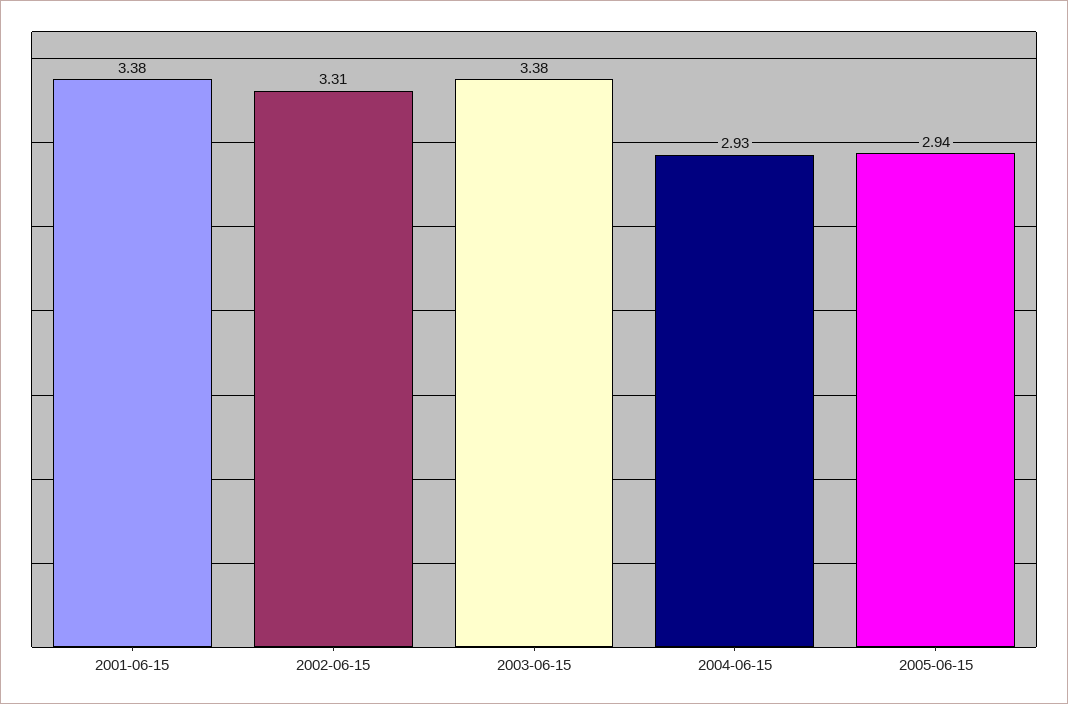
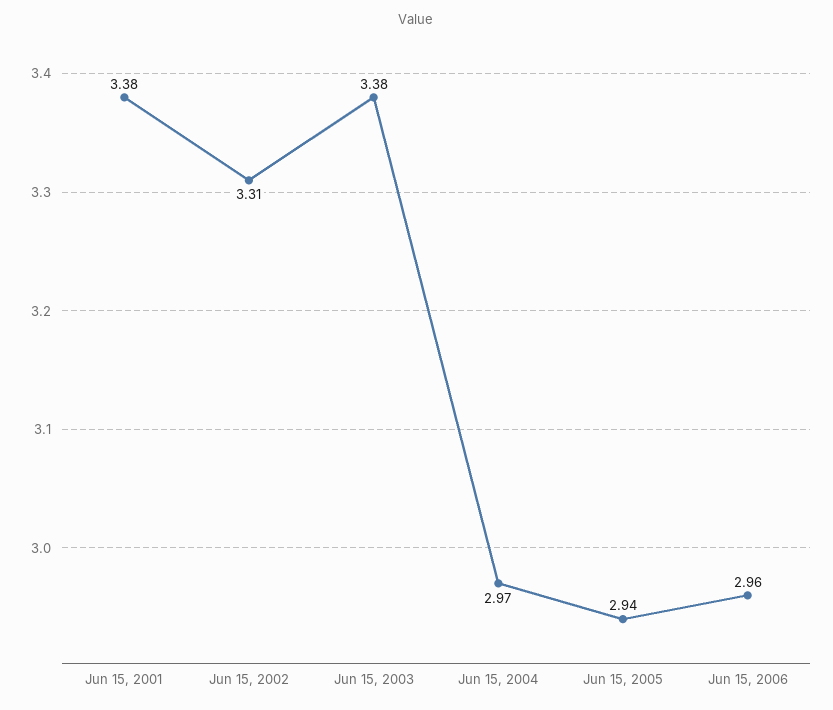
2004-06-15: 2.93 -> 2.97
Jun 15, 2006: none -> 2.96

